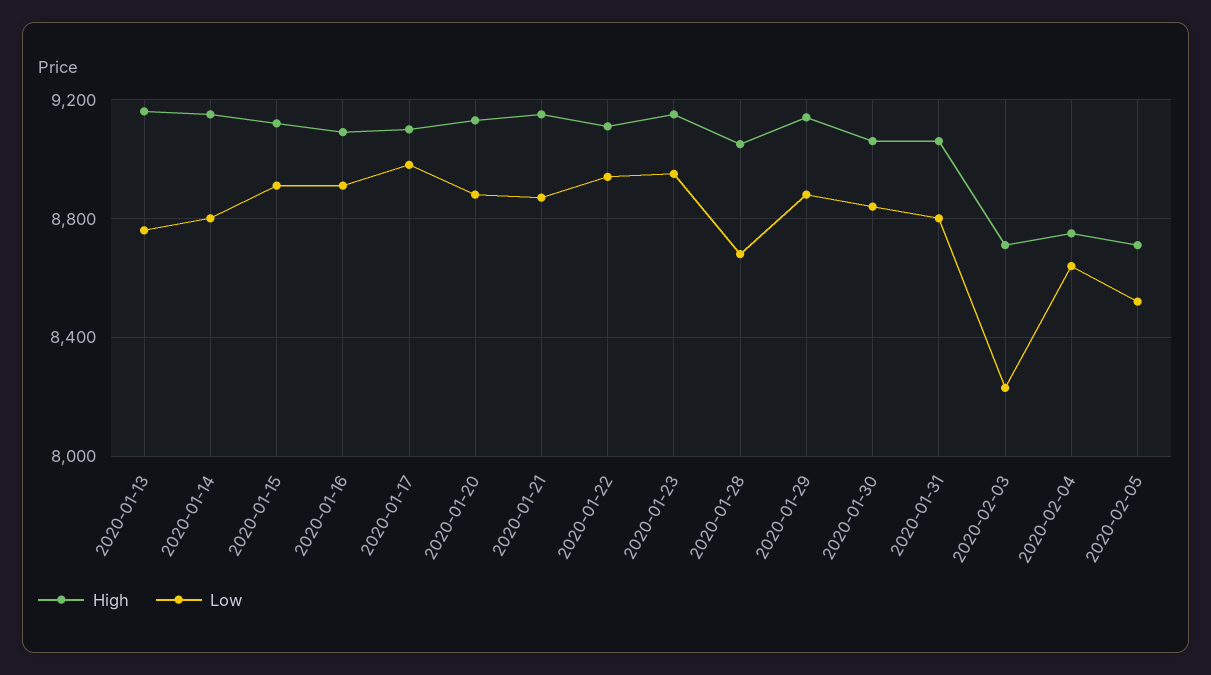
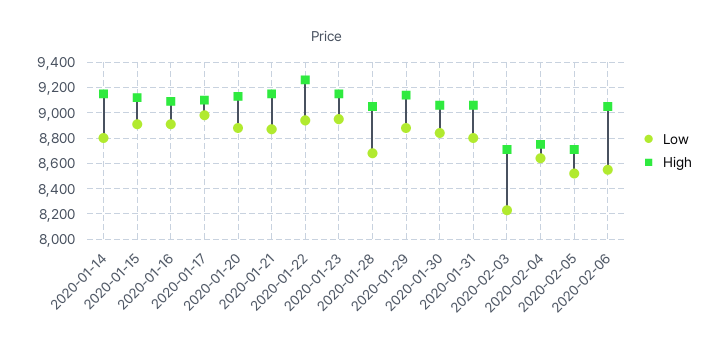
High, 2020-01-13: 9150 -> none
Low, 2020-01-13: 8750 -> none
High, 2020-01-22: 9100 -> 9250
Low, 2020-02-06: none -> 8550
High, 2020-02-06: none -> 9050

